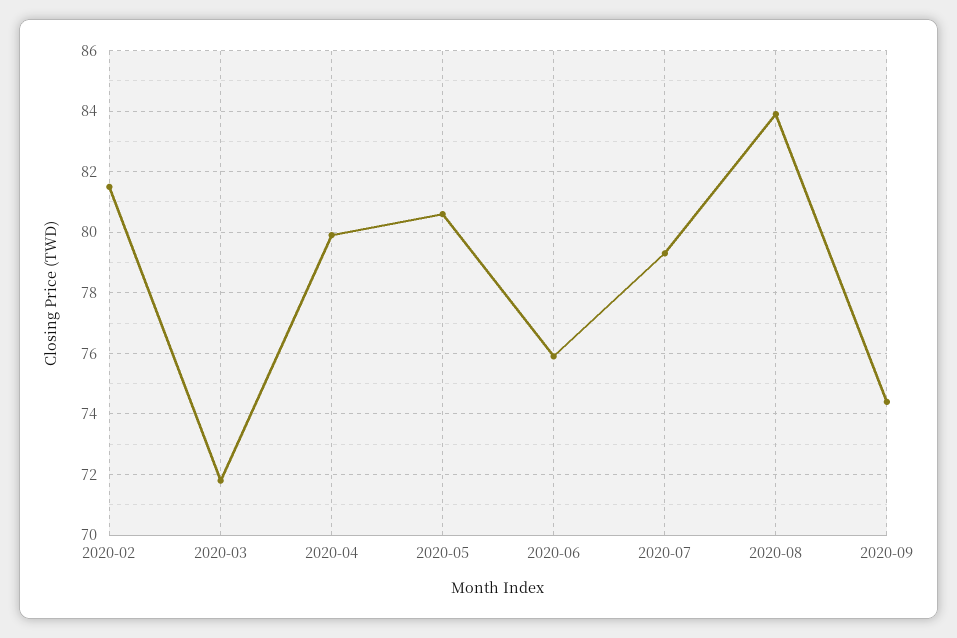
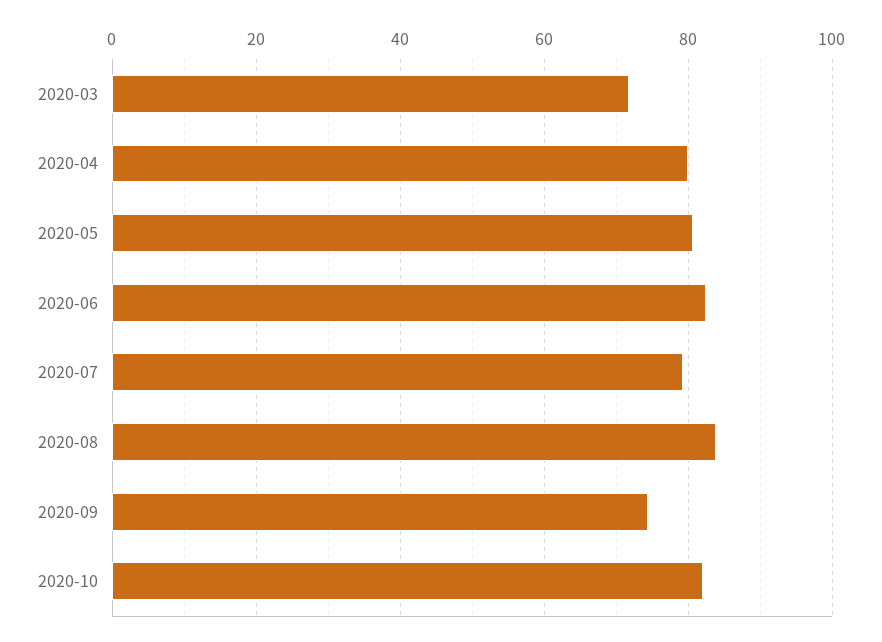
2020-02: 81.5 -> none
2020-06: 76 -> 82
2020-10: none -> 82

